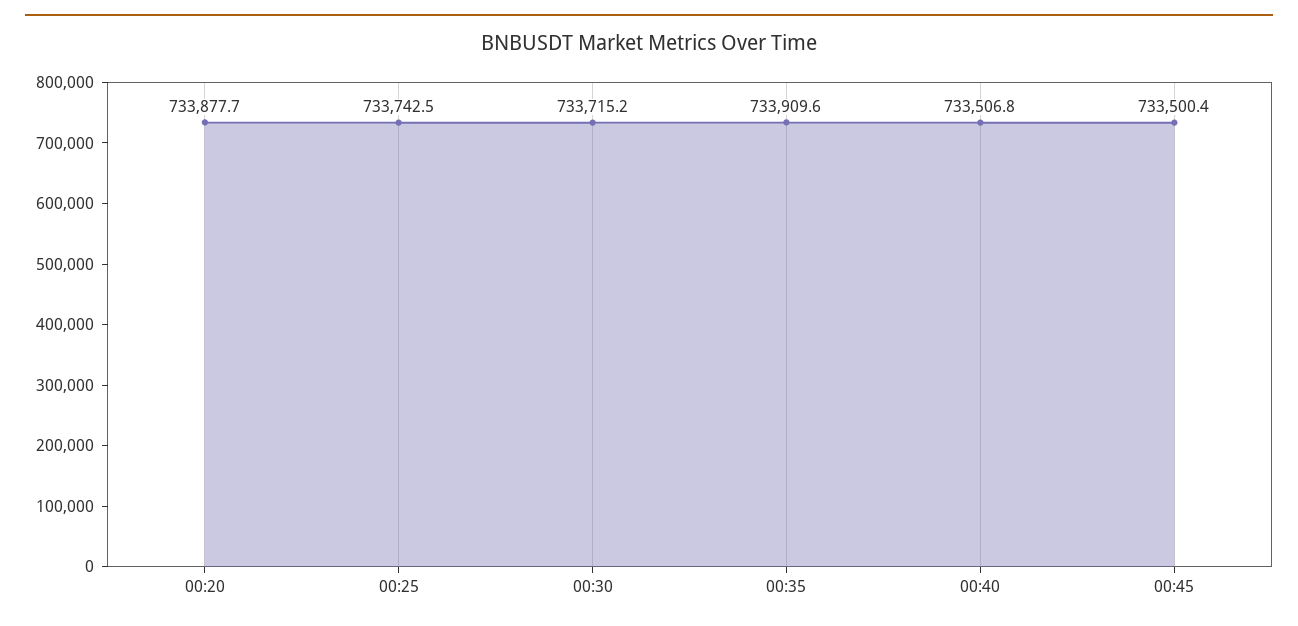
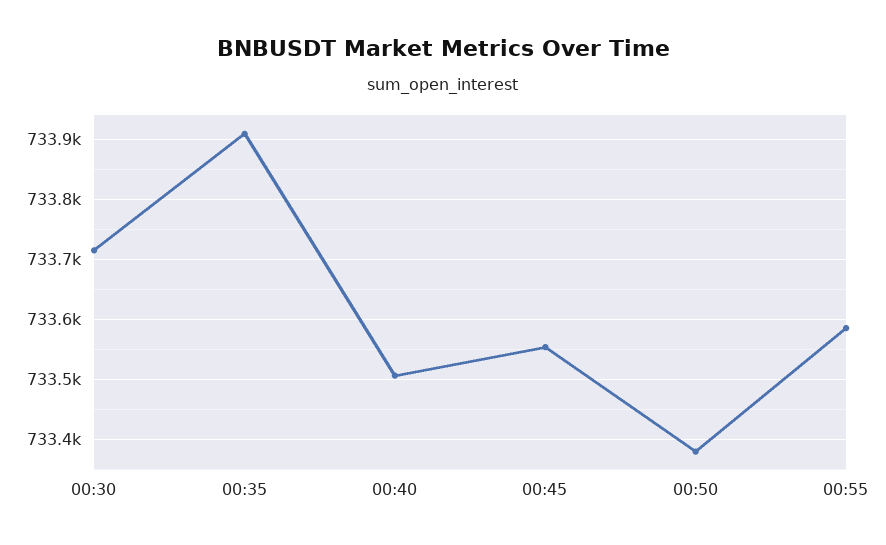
00:20: 733877.7 -> none
00:25: 733742.5 -> none
00:45: 733500.4 -> 733560
00:50: none -> 733380
00:55: none -> 733580

